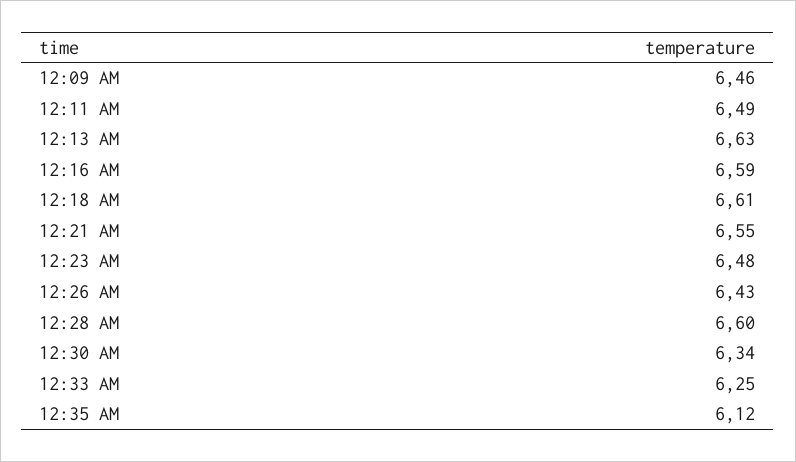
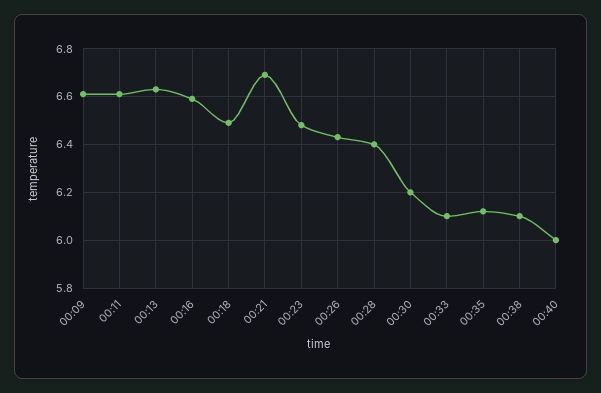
12:09 AM: 6.46 -> 6.6
12:11 AM: 6.49 -> 6.6
12:18 AM: 6.61 -> 6.5
12:21 AM: 6.55 -> 6.7
12:28 AM: 6.6 -> 6.4
12:30 AM: 6.34 -> 6.2
12:33 AM: 6.25 -> 6.1
00:38: none -> 6.1
00:40: none -> 6

